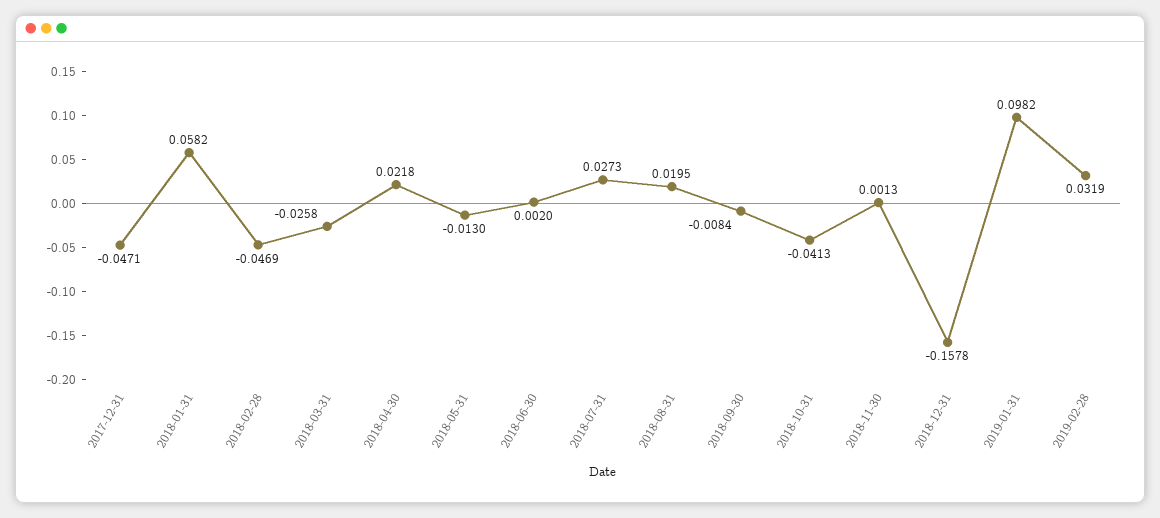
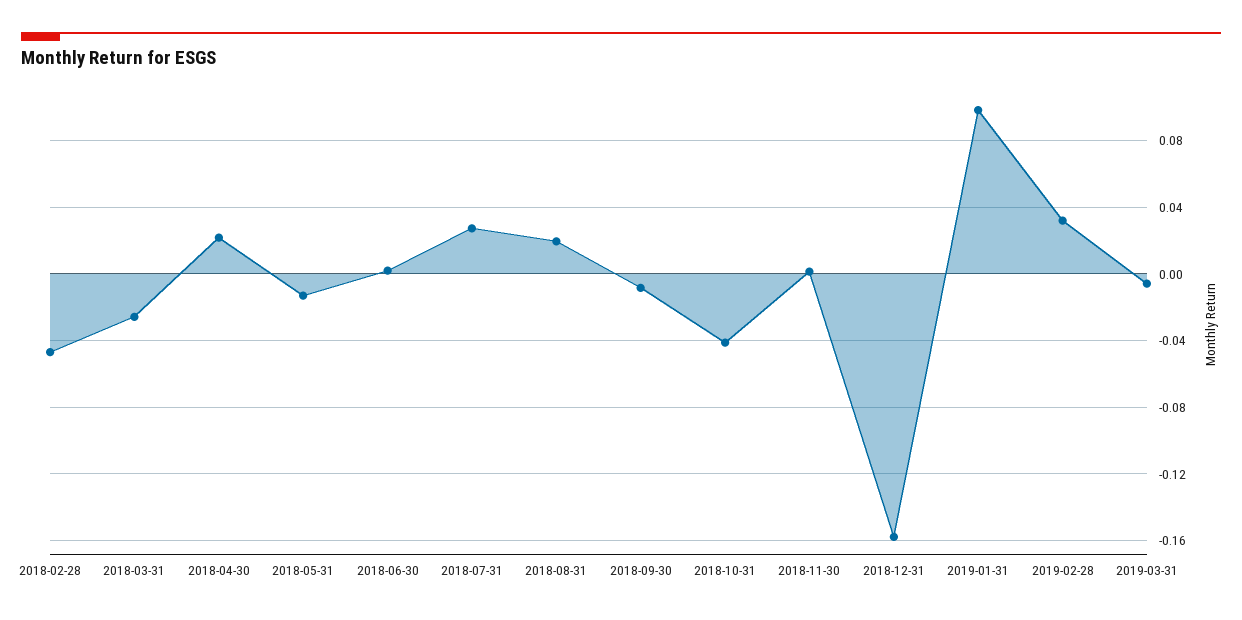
2017-12-31: -0.0471 -> none
2018-01-31: 0.0582 -> none
2019-03-31: none -> -0.005

